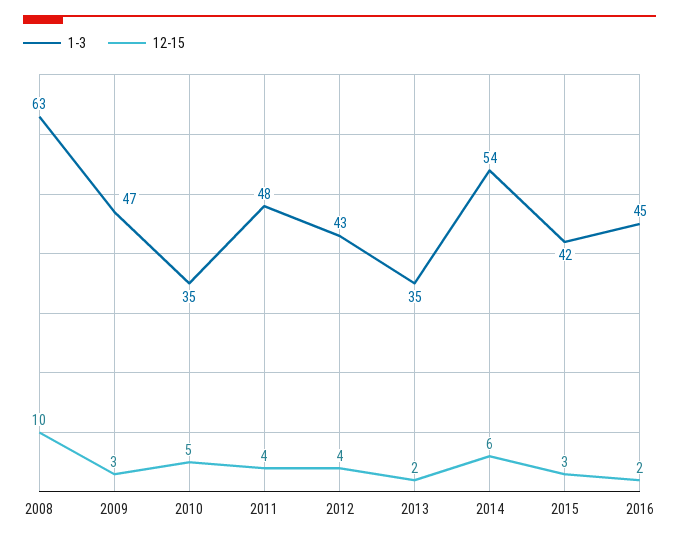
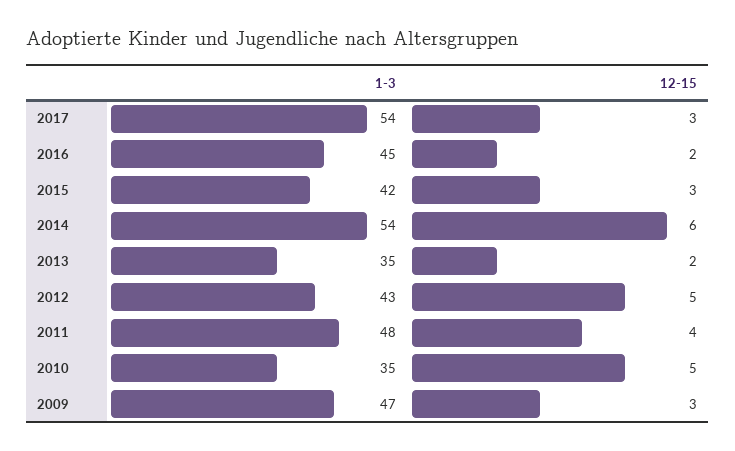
1-3, 2008: 63 -> none
12-15, 2008: 10 -> none
12-15, 2012: 4 -> 5
1-3, 2017: none -> 54
12-15, 2017: none -> 3

